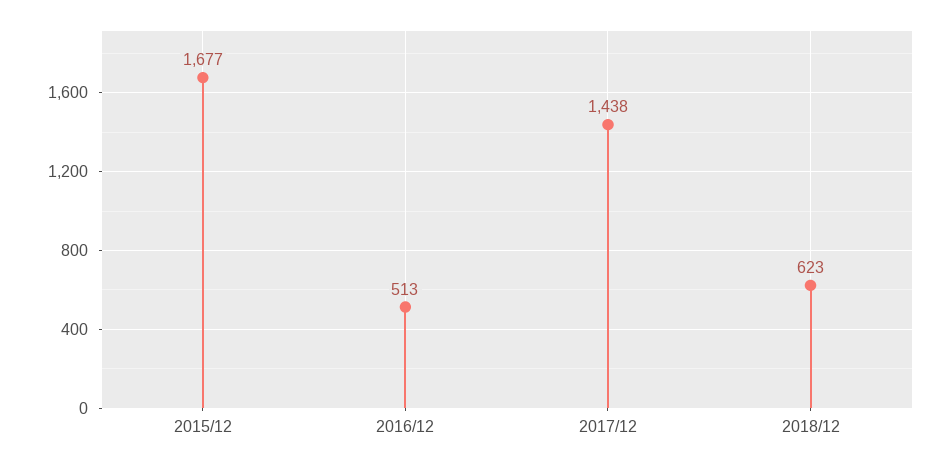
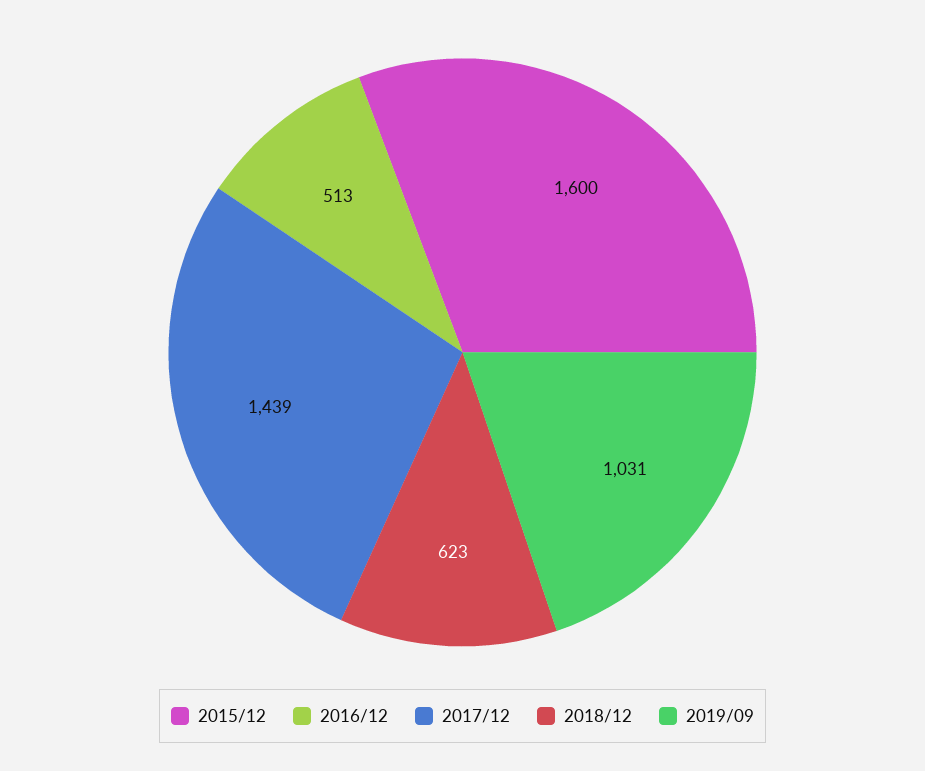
2015/12: 1677 -> 1600
2017/12: 1438 -> 1439
2019/09: none -> 1031

